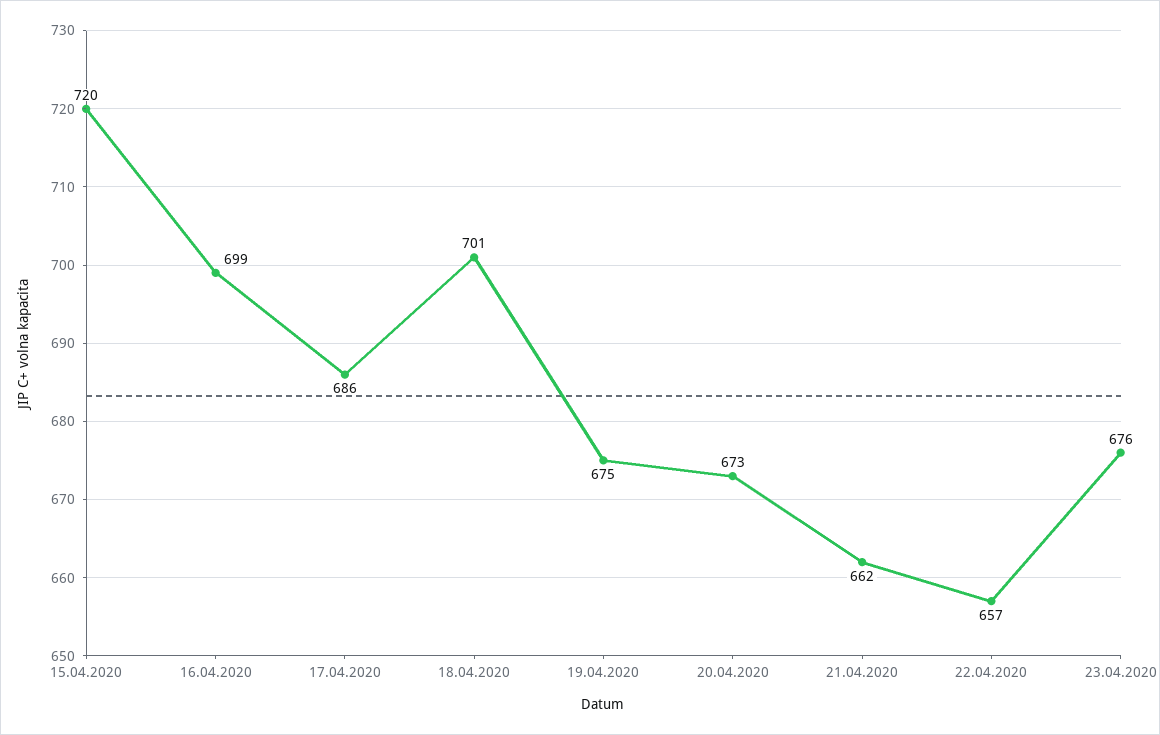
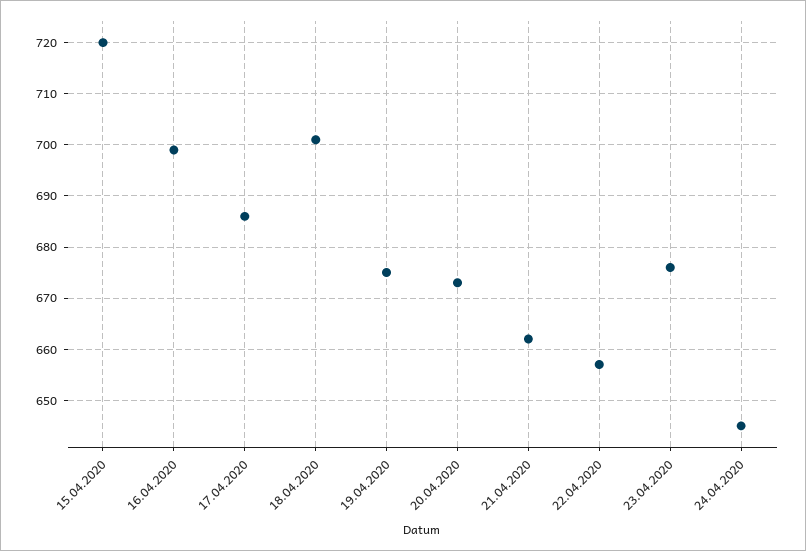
24.04.2020: none -> 645

